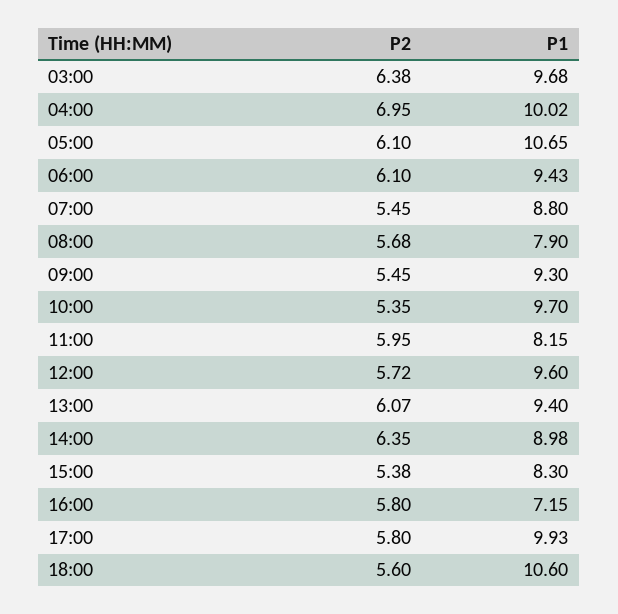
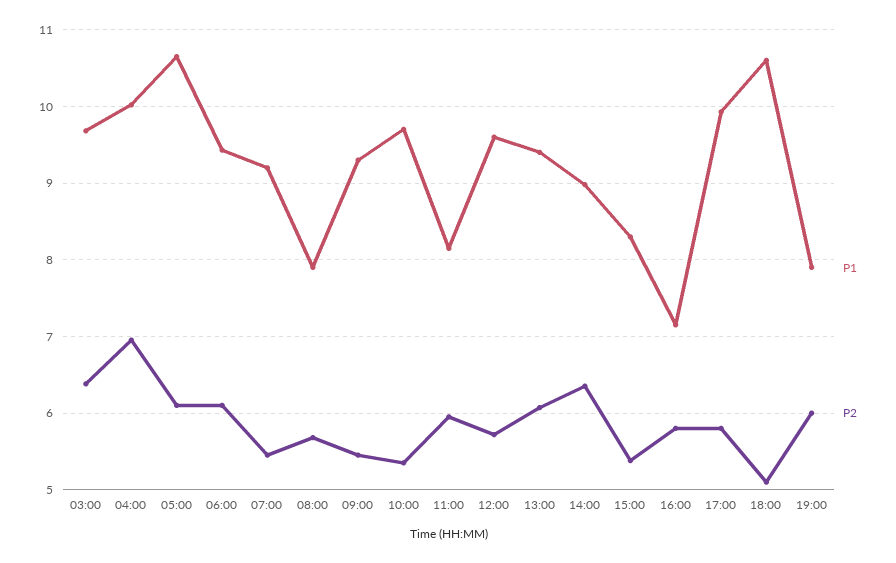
P1, 07:00: 8.8 -> 9.2
P2, 18:00: 5.6 -> 5.1
P1, 19:00: none -> 7.9
P2, 19:00: none -> 6

